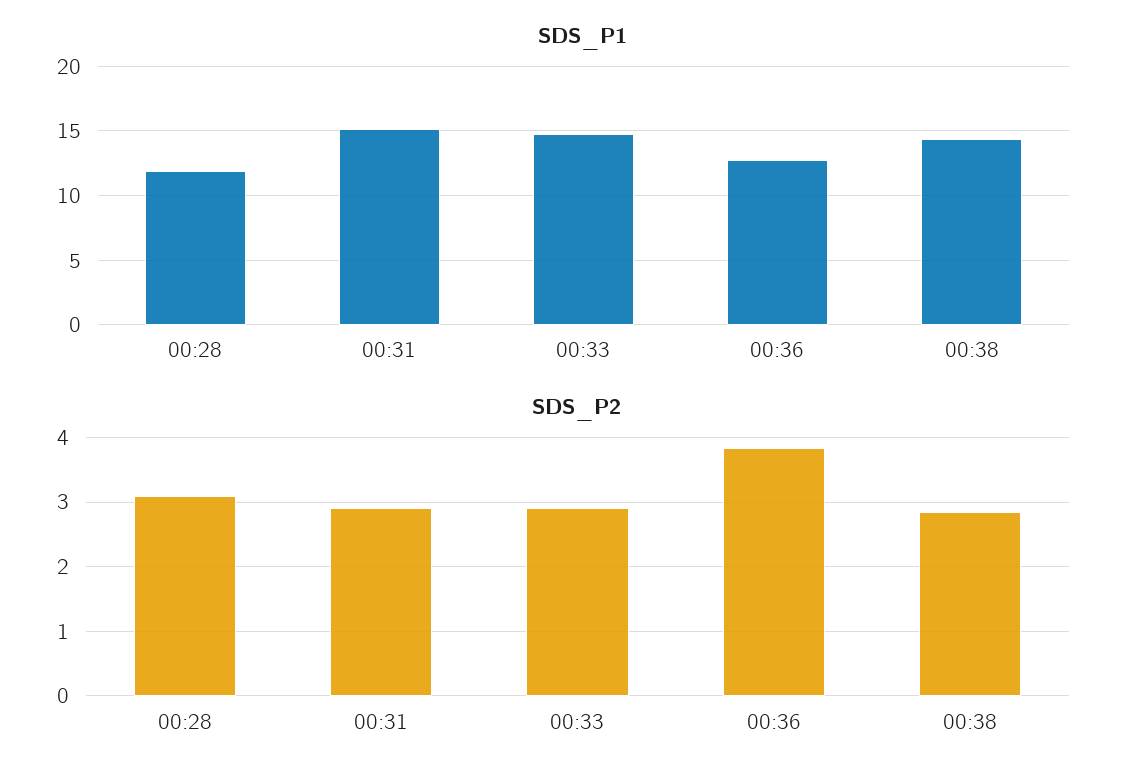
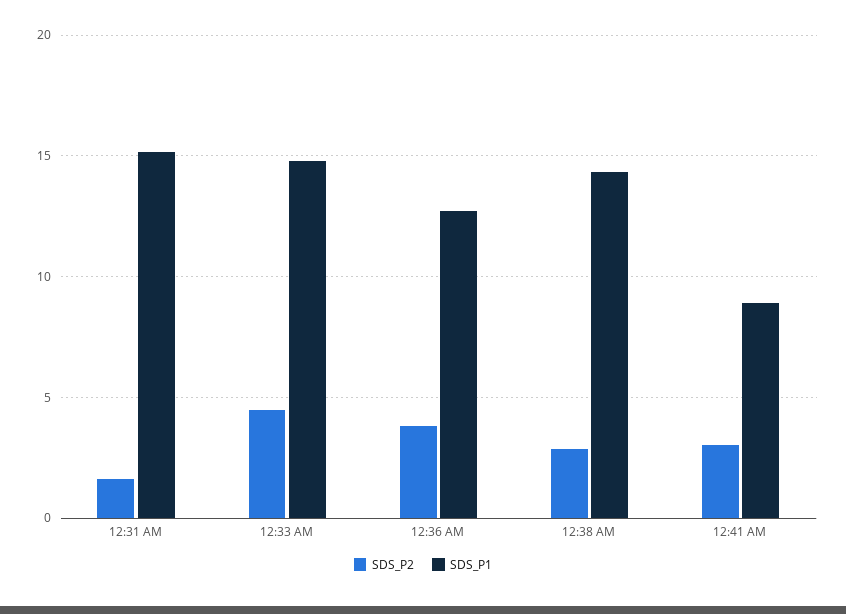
SDS_P1, 00:28: 12 -> none
SDS_P2, 00:28: 3.1 -> none
SDS_P2, 00:31: 2.9 -> 1.5
SDS_P2, 00:33: 2.9 -> 4.5
SDS_P2, 12:41 AM: none -> 3
SDS_P1, 12:41 AM: none -> 9

